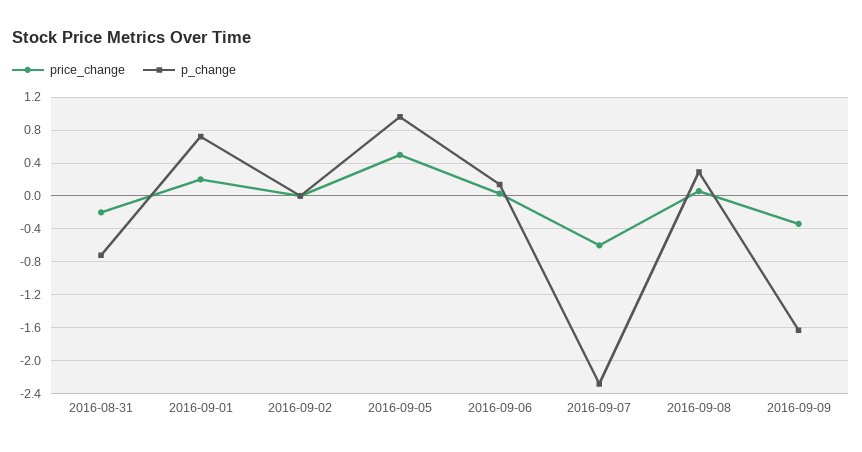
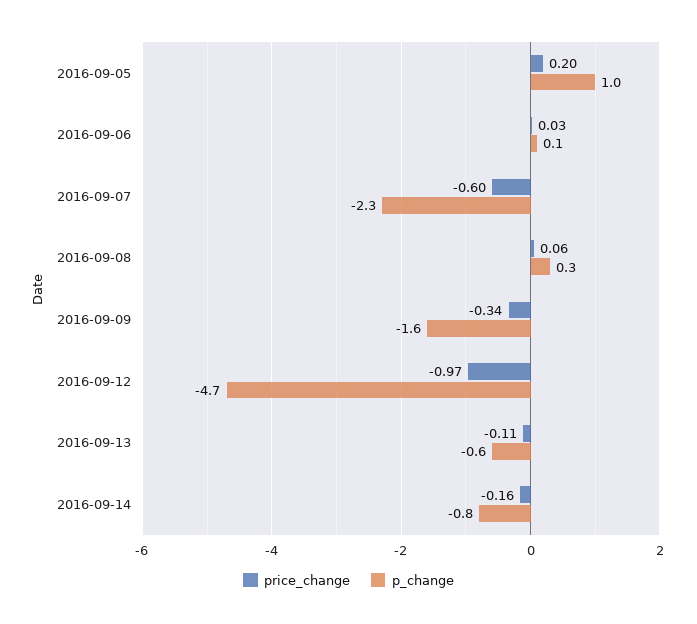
price_change, 2016-08-31: -0.2 -> none
p_change, 2016-08-31: -0.7 -> none
price_change, 2016-09-01: 0.2 -> none
p_change, 2016-09-01: 0.7 -> none
price_change, 2016-09-02: 0 -> none
p_change, 2016-09-02: 0 -> none
price_change, 2016-09-05: 0.5 -> 0.2
price_change, 2016-09-12: none -> -0.97
p_change, 2016-09-12: none -> -4.7
price_change, 2016-09-13: none -> -0.11
p_change, 2016-09-13: none -> -0.6
price_change, 2016-09-14: none -> -0.16
p_change, 2016-09-14: none -> -0.8

